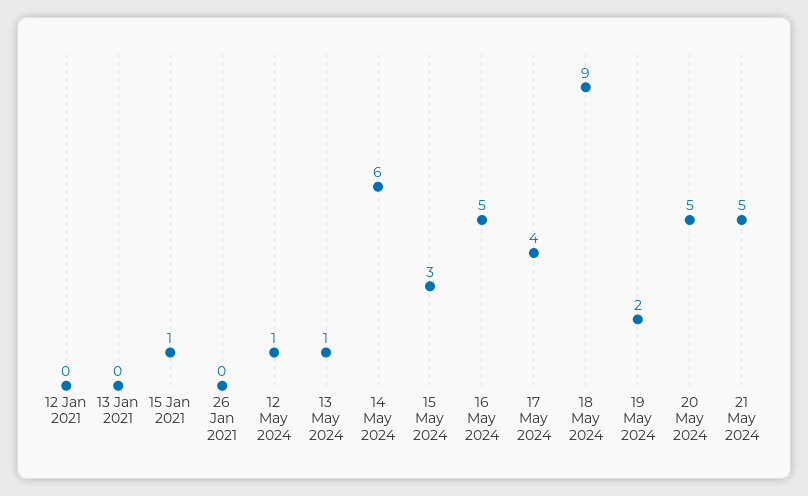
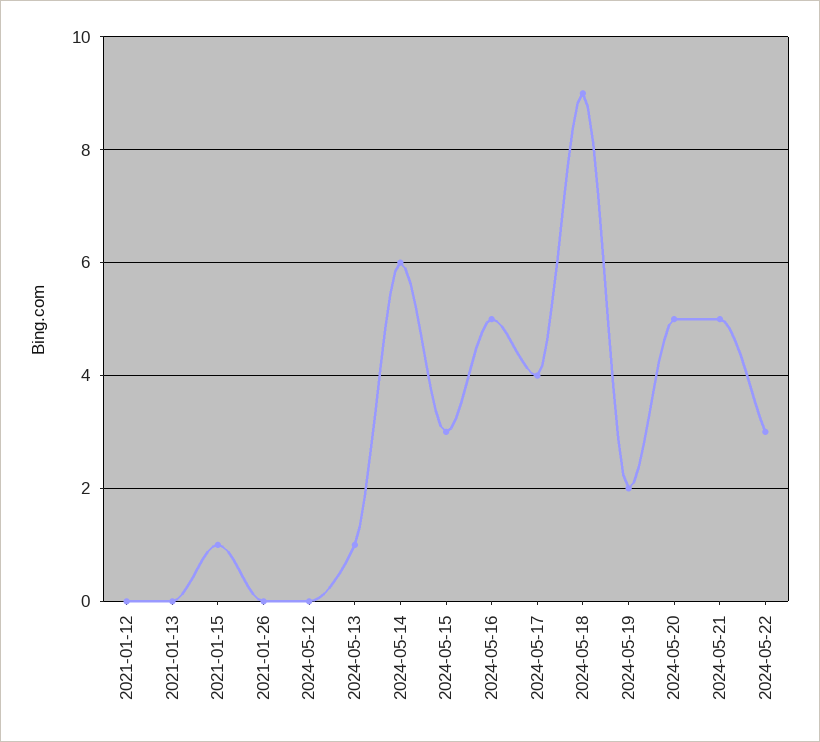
12 May 2024: 1 -> 0
2024-05-22: none -> 3

